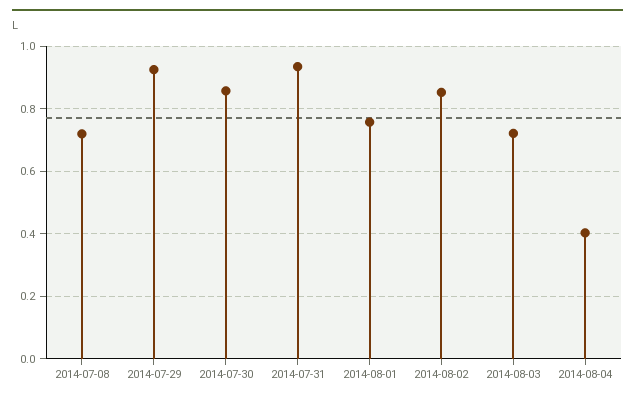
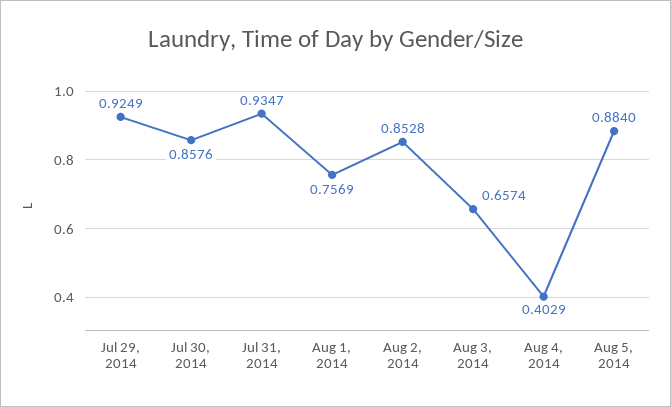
2014-07-08: 0.72 -> none
2014-08-03: 0.72 -> 0.6574
Aug 5, 2014: none -> 0.884

